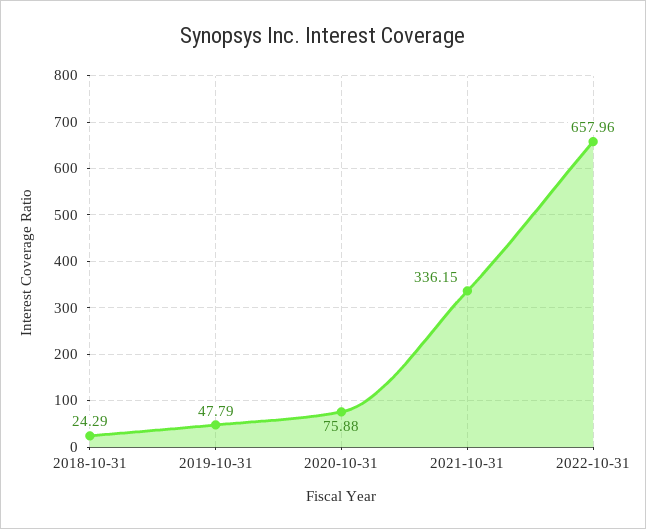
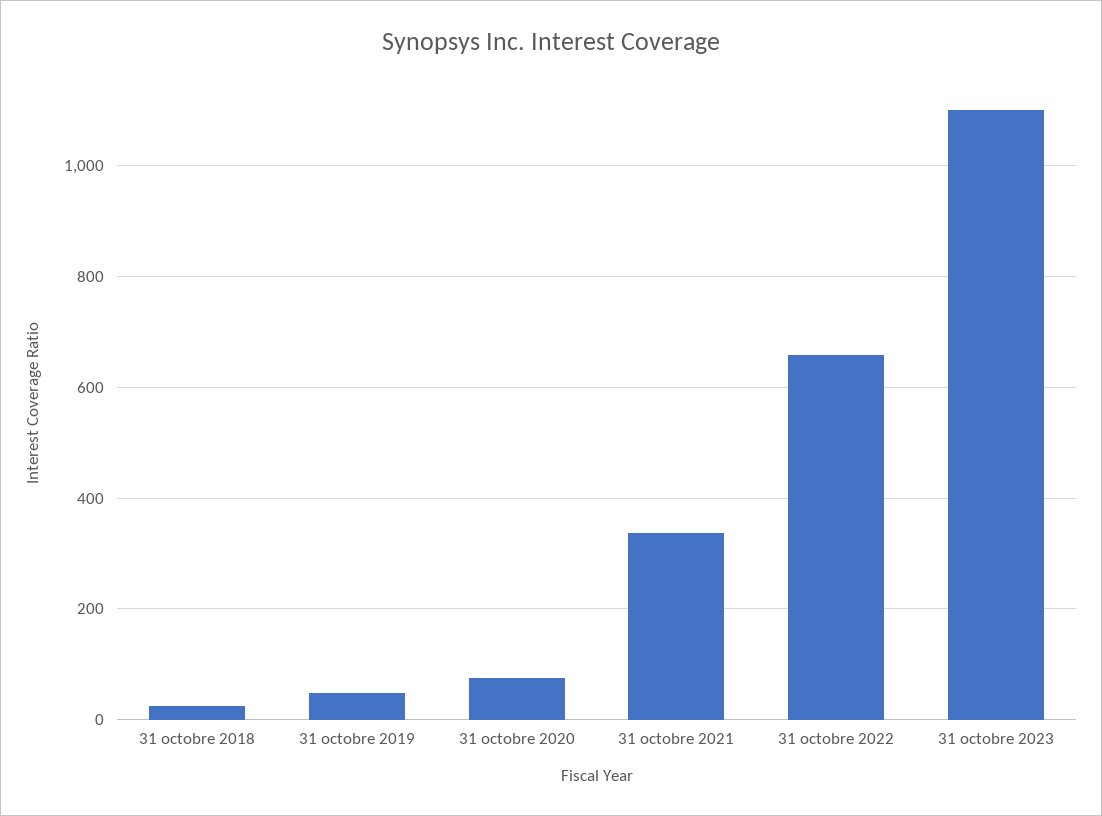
31 octobre 2023: none -> 1100

